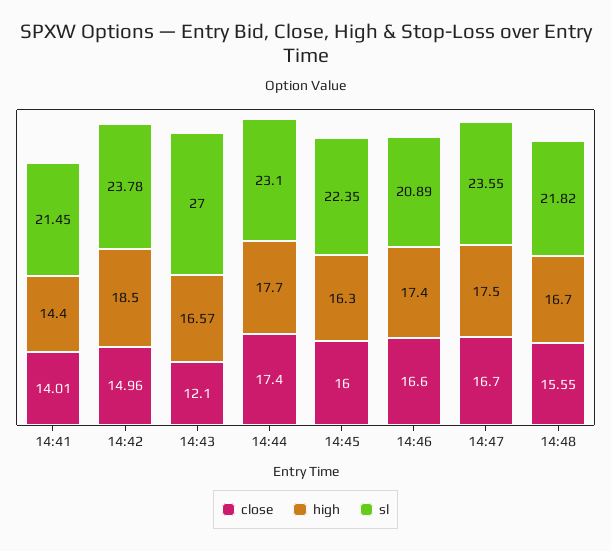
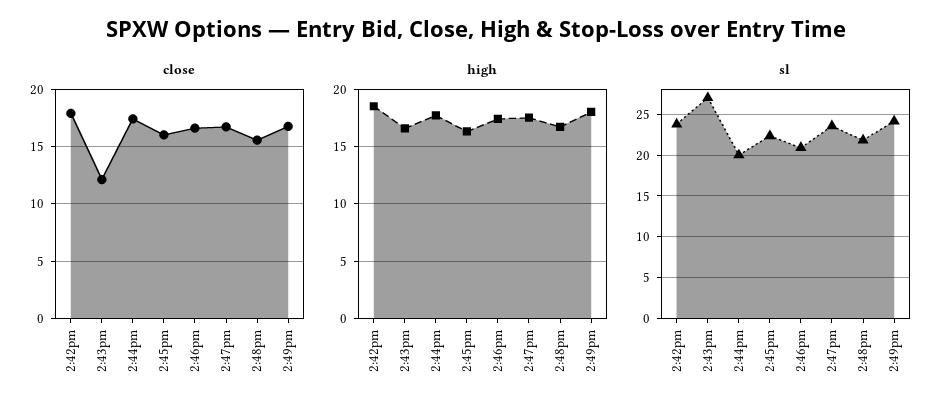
close, 14:41: 14.01 -> none
high, 14:41: 14.4 -> none
sl, 14:41: 21.45 -> none
close, 14:42: 14.96 -> 18
sl, 14:44: 23.1 -> 20
close, 2:49pm: none -> 17
high, 2:49pm: none -> 18
sl, 2:49pm: none -> 24

